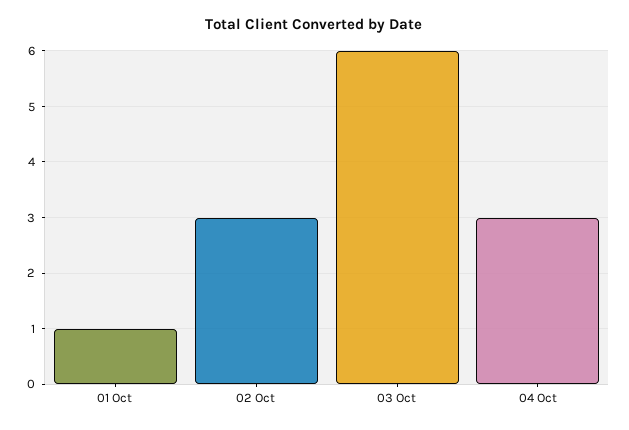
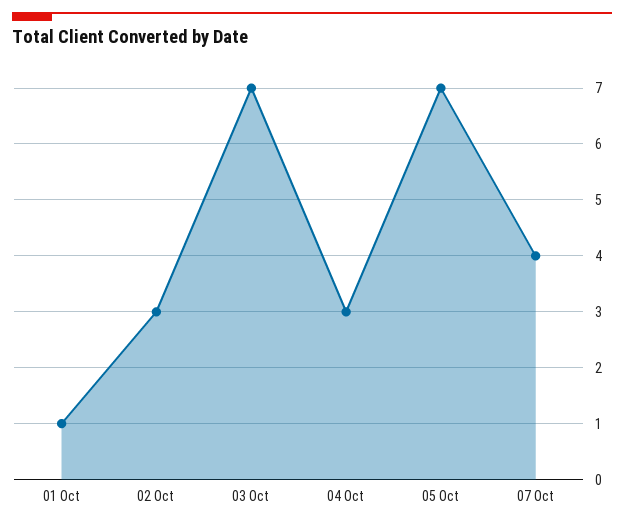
03 Oct: 6 -> 7
05 Oct: none -> 7
07 Oct: none -> 4

